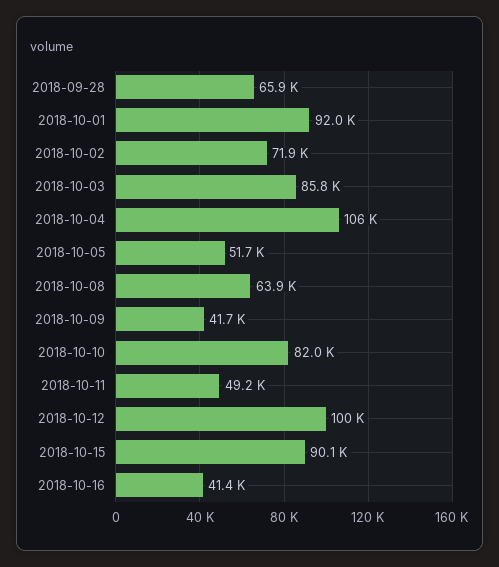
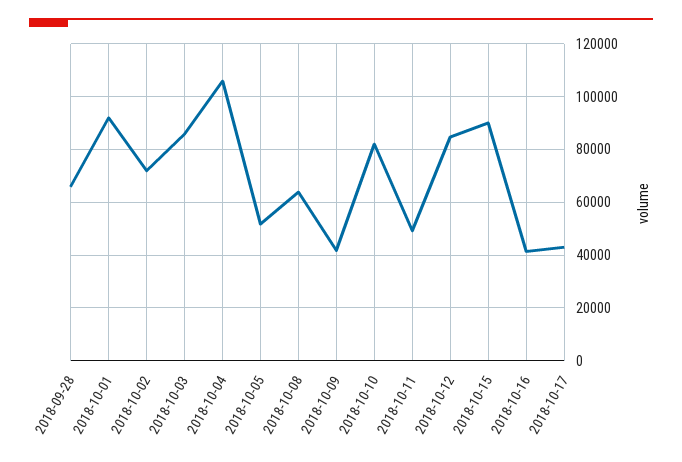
2018-10-12: 100000 -> 85000
2018-10-17: none -> 42500

